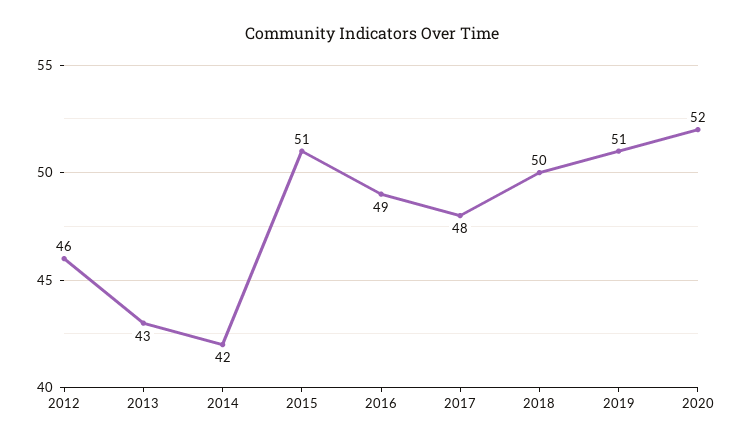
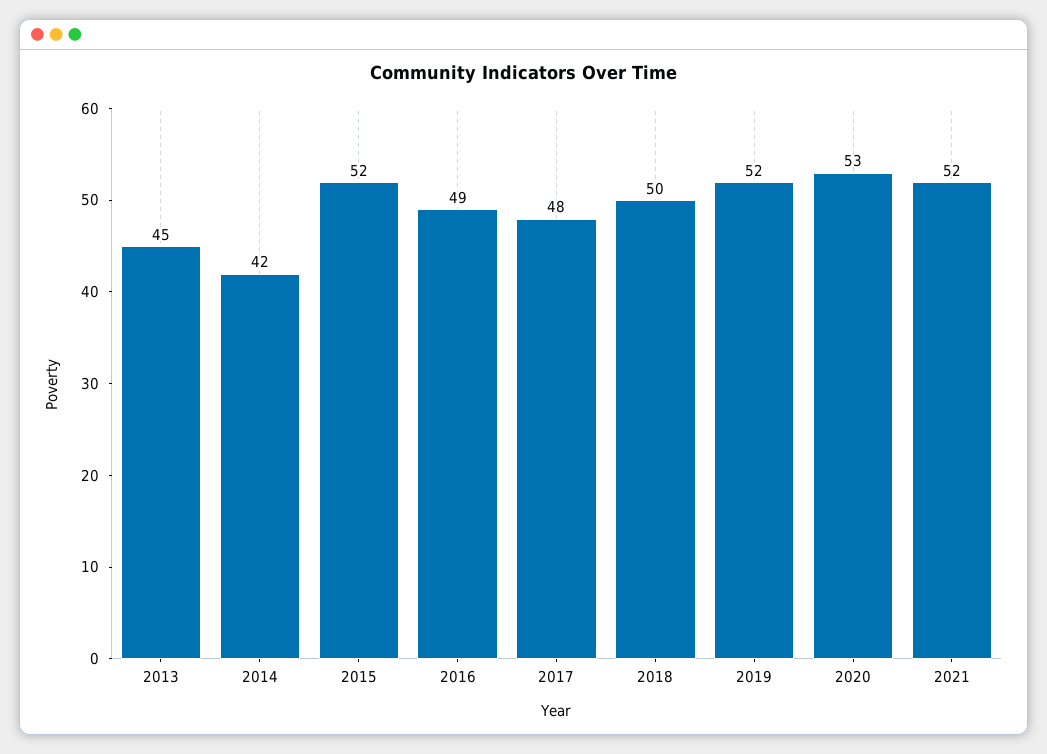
2012: 46 -> none
2013: 43 -> 45
2015: 51 -> 52
2019: 51 -> 52
2020: 52 -> 53
2021: none -> 52

